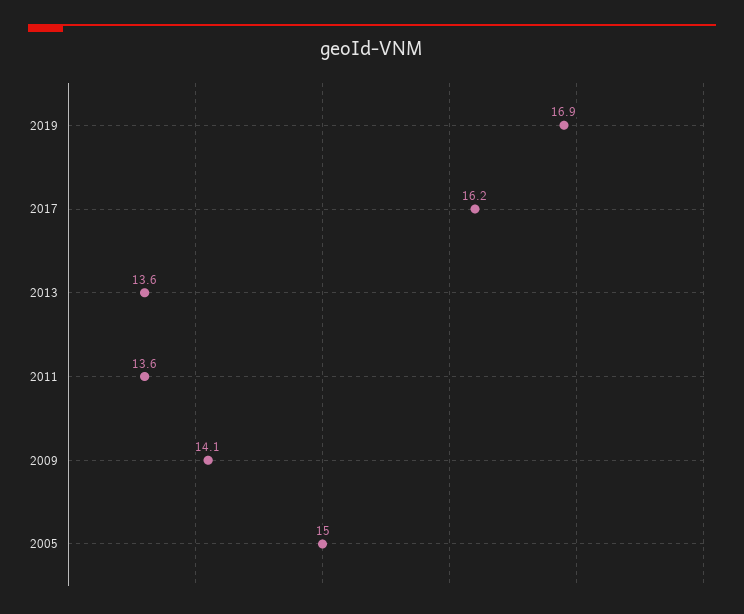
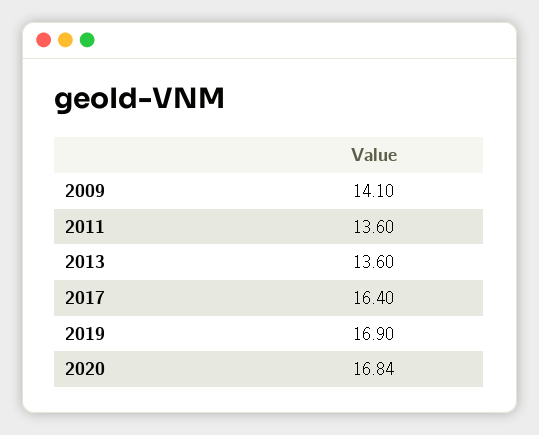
2017: 16.2 -> 16.4
2005: 15 -> none
2020: none -> 16.84

